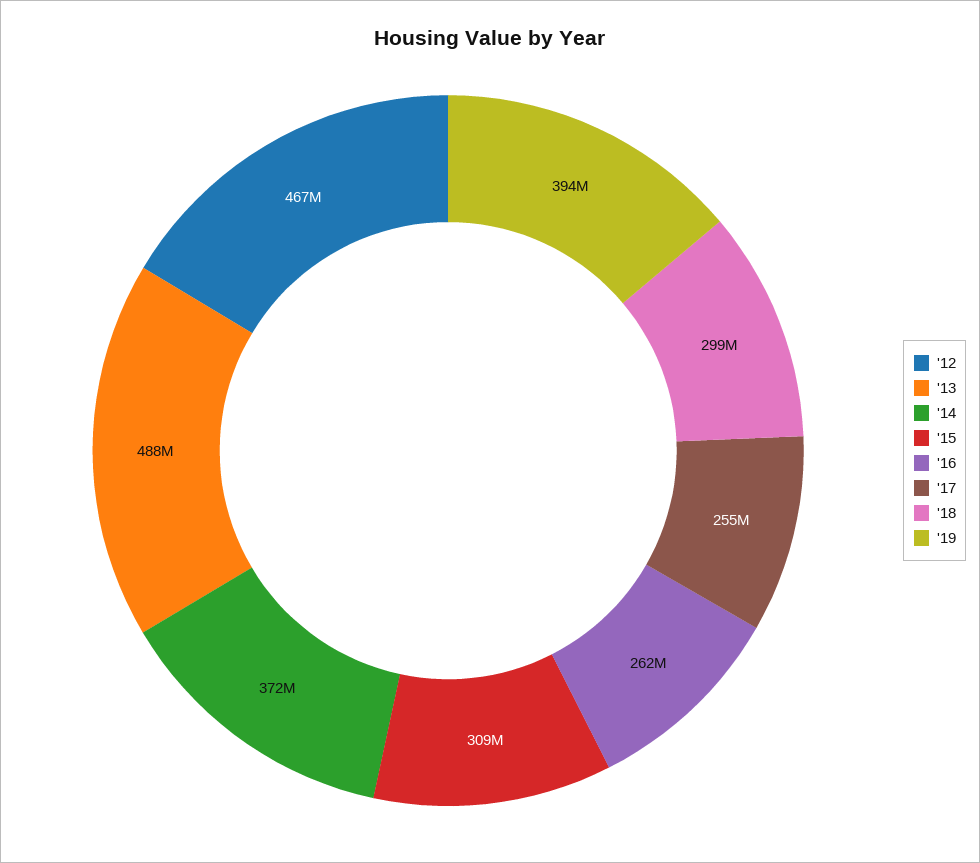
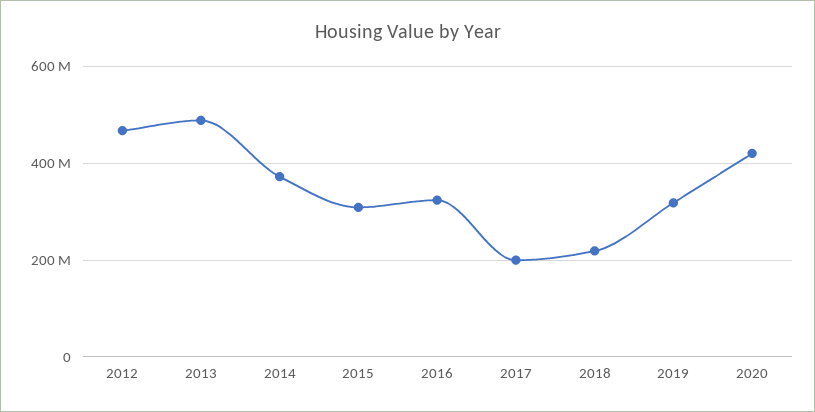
'16: 262000000 -> 320000000
'17: 255000000 -> 200000000
'18: 299000000 -> 220000000
'19: 394000000 -> 320000000
2020: none -> 420000000

